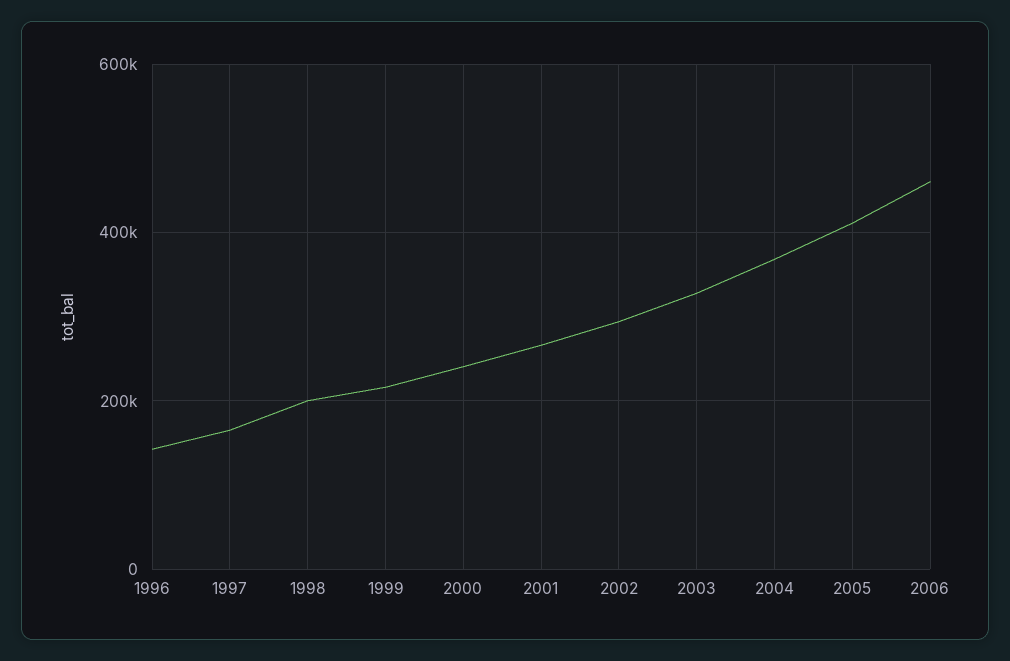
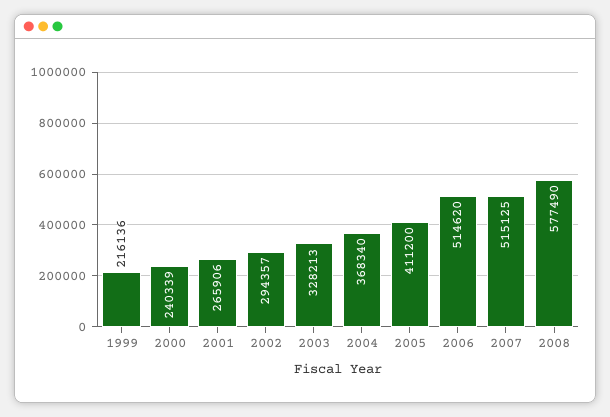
1996: 140000 -> none
1997: 160000 -> none
1998: 200000 -> none
2006: 460000 -> 514620
2007: none -> 515125
2008: none -> 577490

